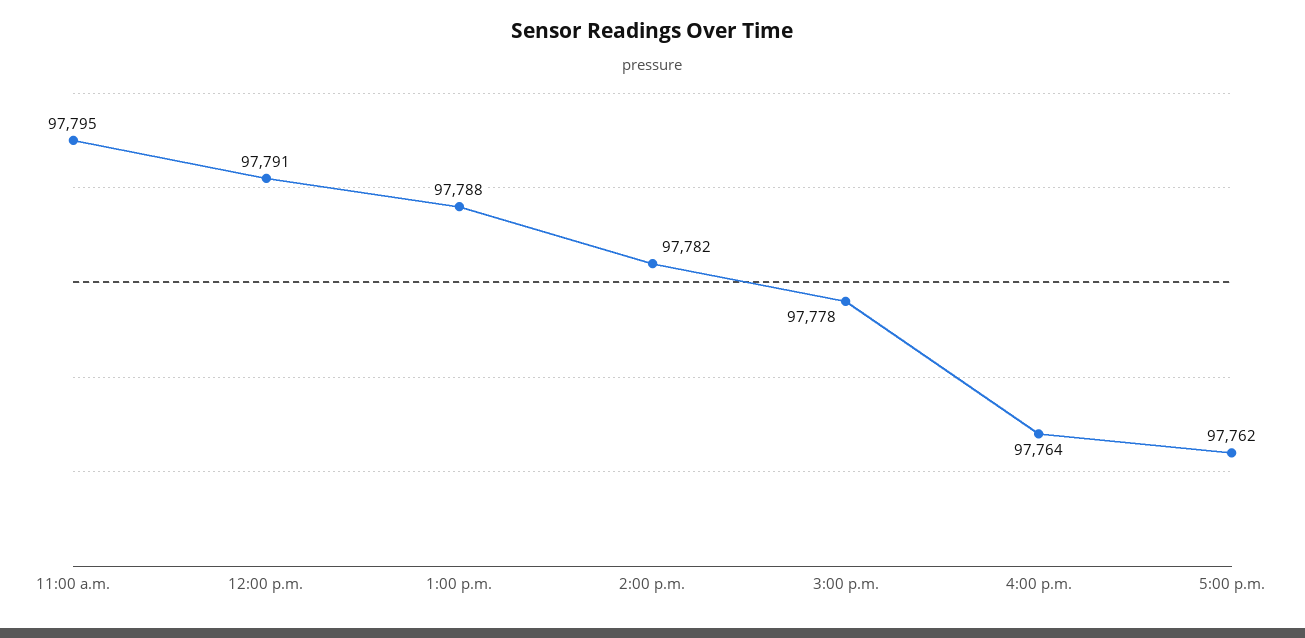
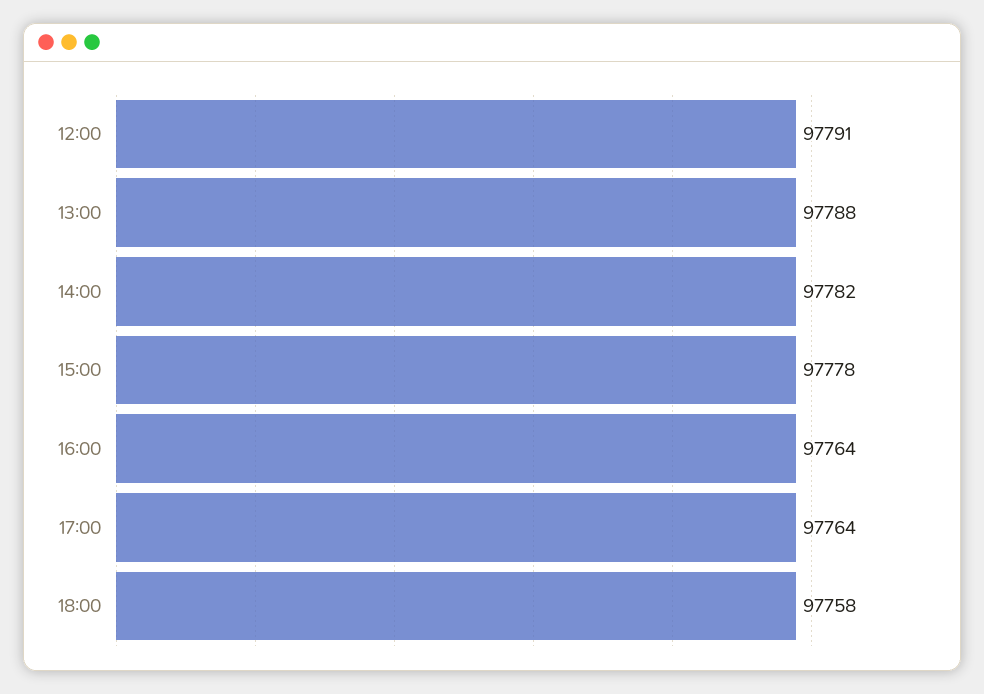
11:00 a.m.: 97795 -> none
5:00 p.m.: 97762 -> 97764
18:00: none -> 97758

